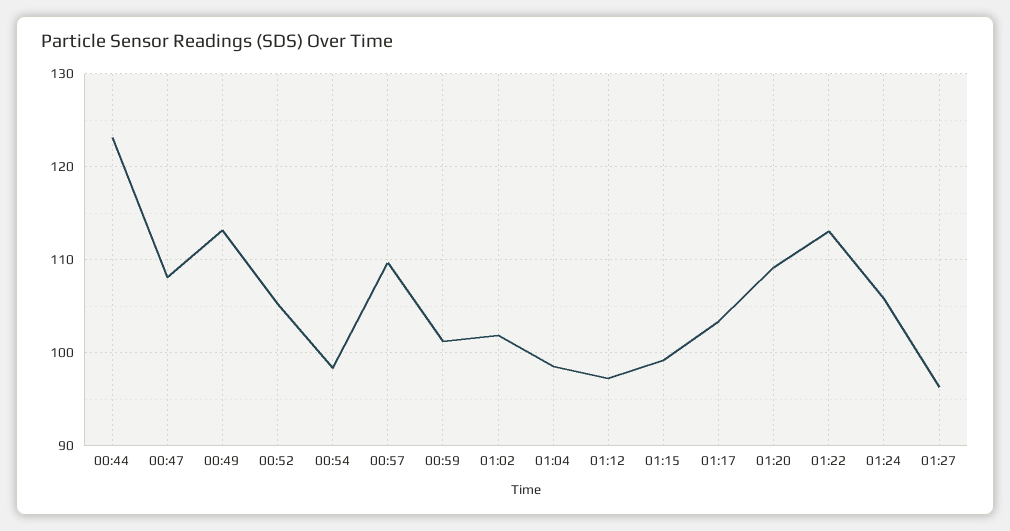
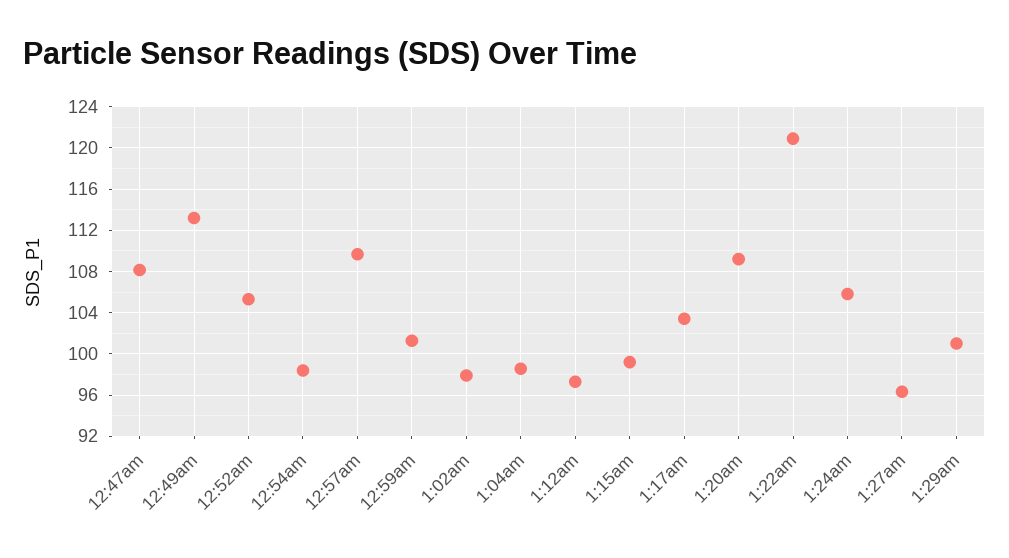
00:44: 123 -> none
01:02: 102 -> 98
01:22: 113 -> 121
1:29am: none -> 101

